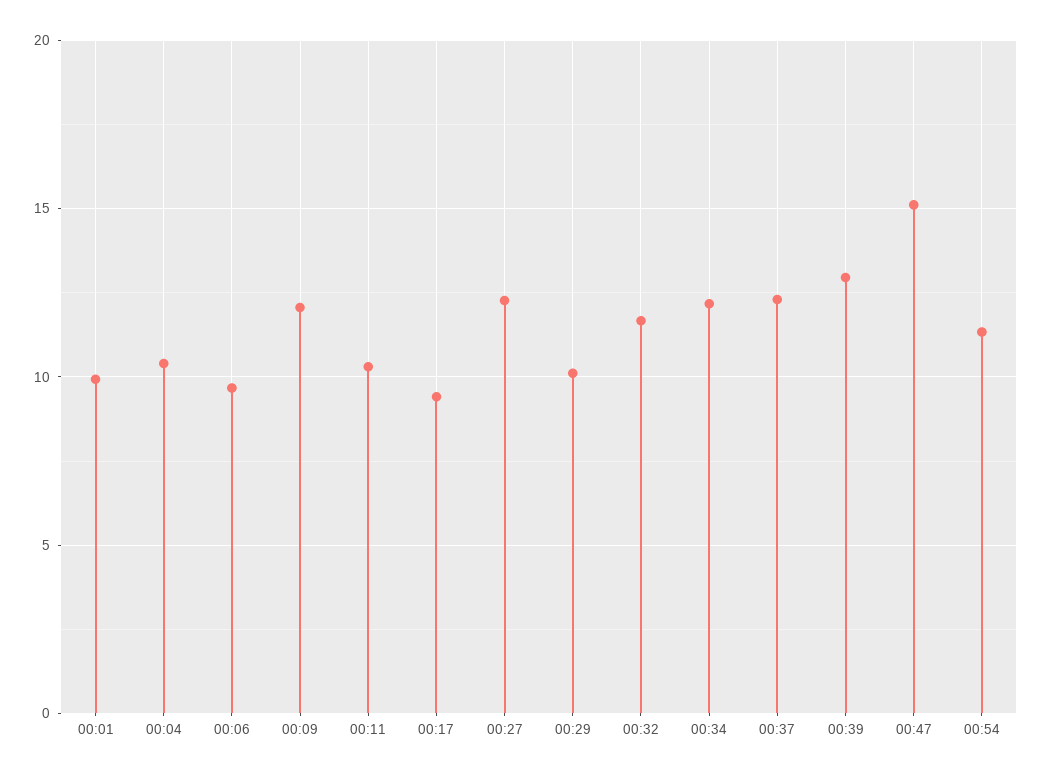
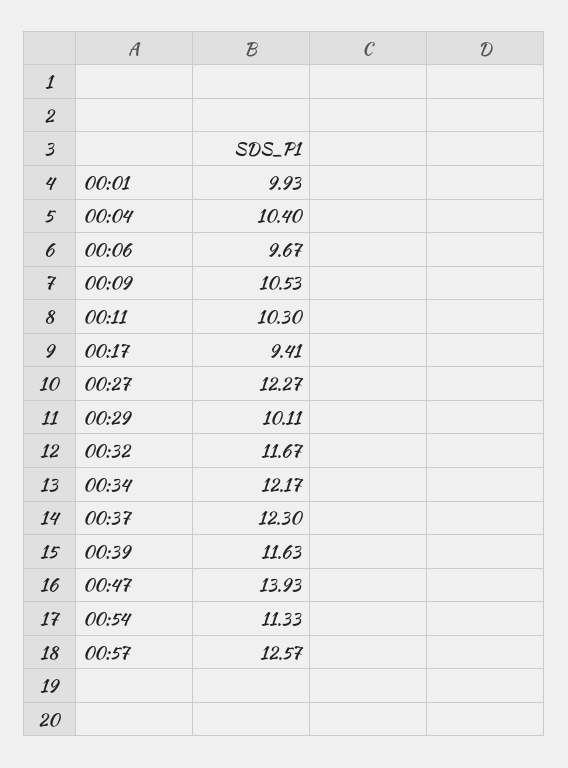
00:09: 12 -> 10.53
00:39: 13 -> 11.63
00:47: 15 -> 13.93
00:57: none -> 12.57

